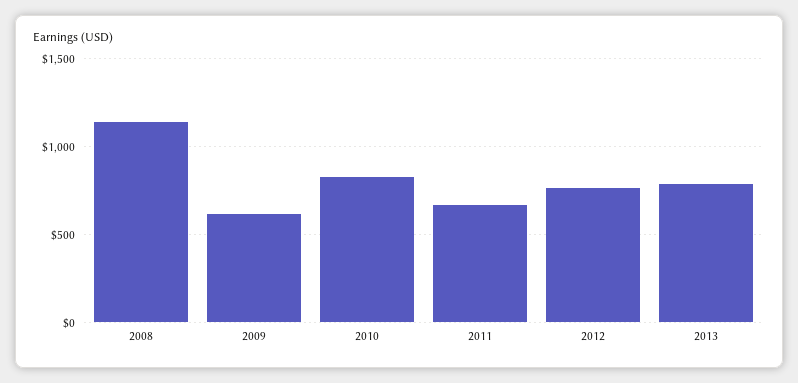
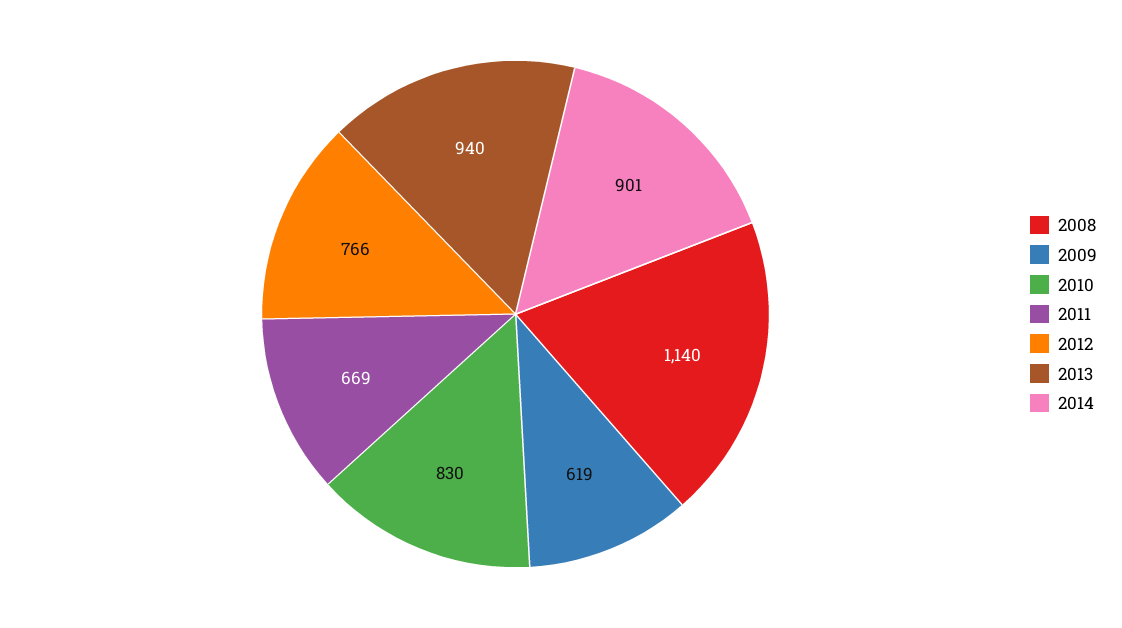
2013: 800 -> 940
2014: none -> 901

